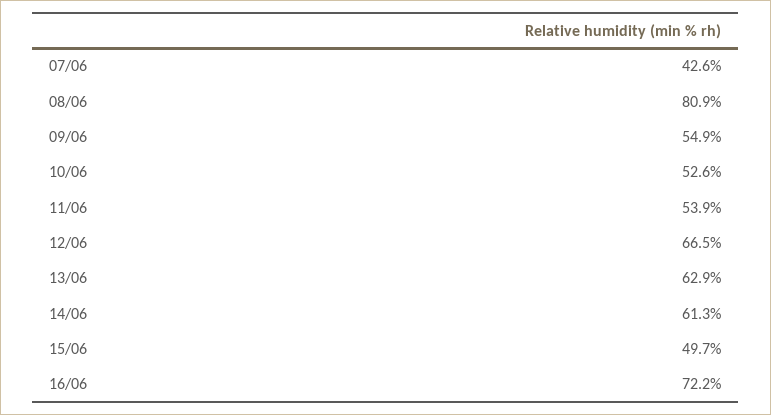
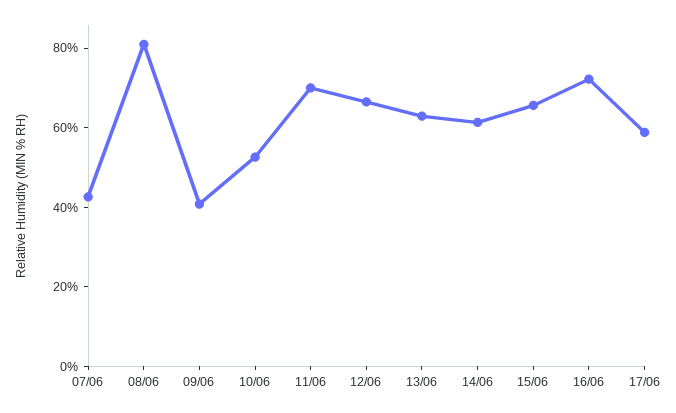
09/06: 54.9 -> 40
11/06: 53.9 -> 70
15/06: 49.7 -> 65
17/06: none -> 60

